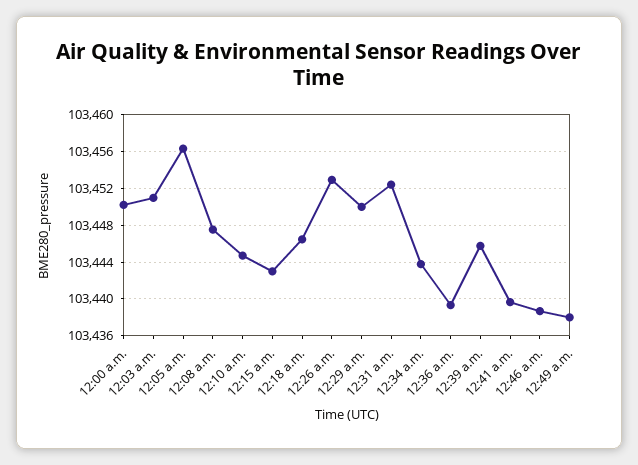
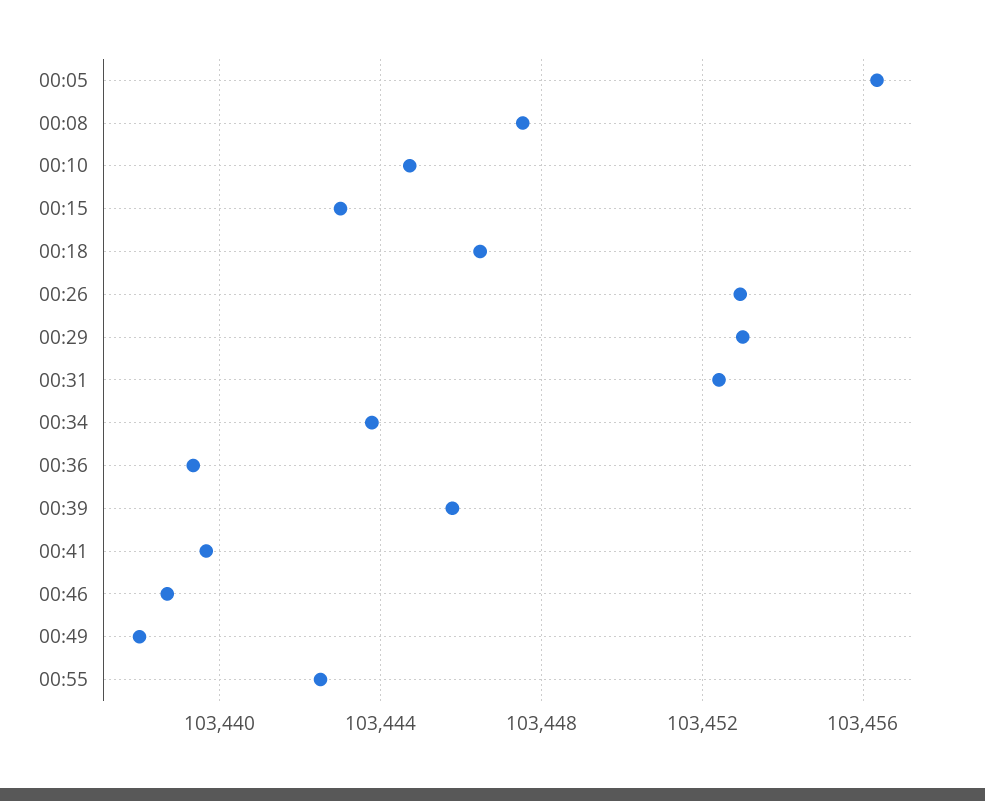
12:00 a.m.: 103450 -> none
12:03 a.m.: 103451 -> none
12:29 a.m.: 103450 -> 103453
00:55: none -> 103442.5

